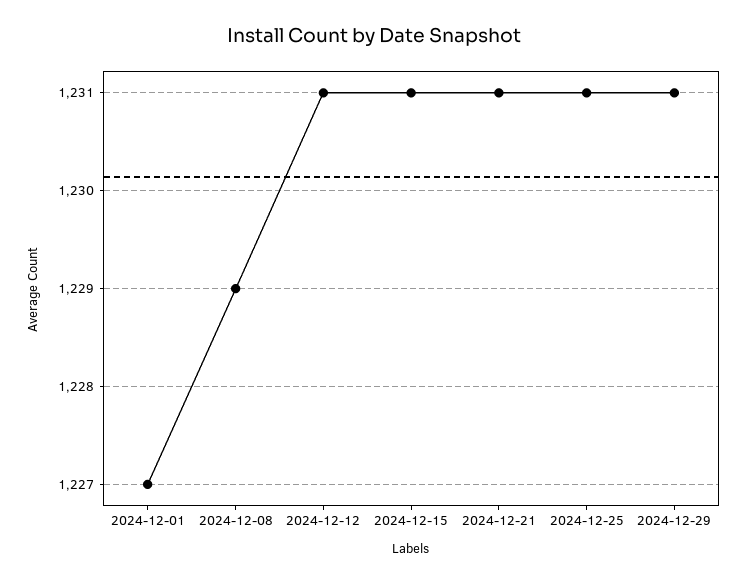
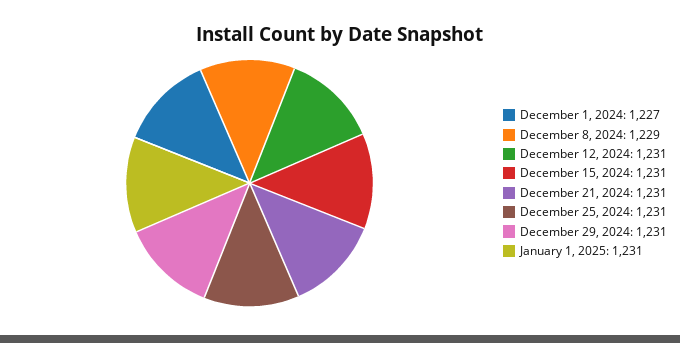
January 1, 2025: none -> 1231

